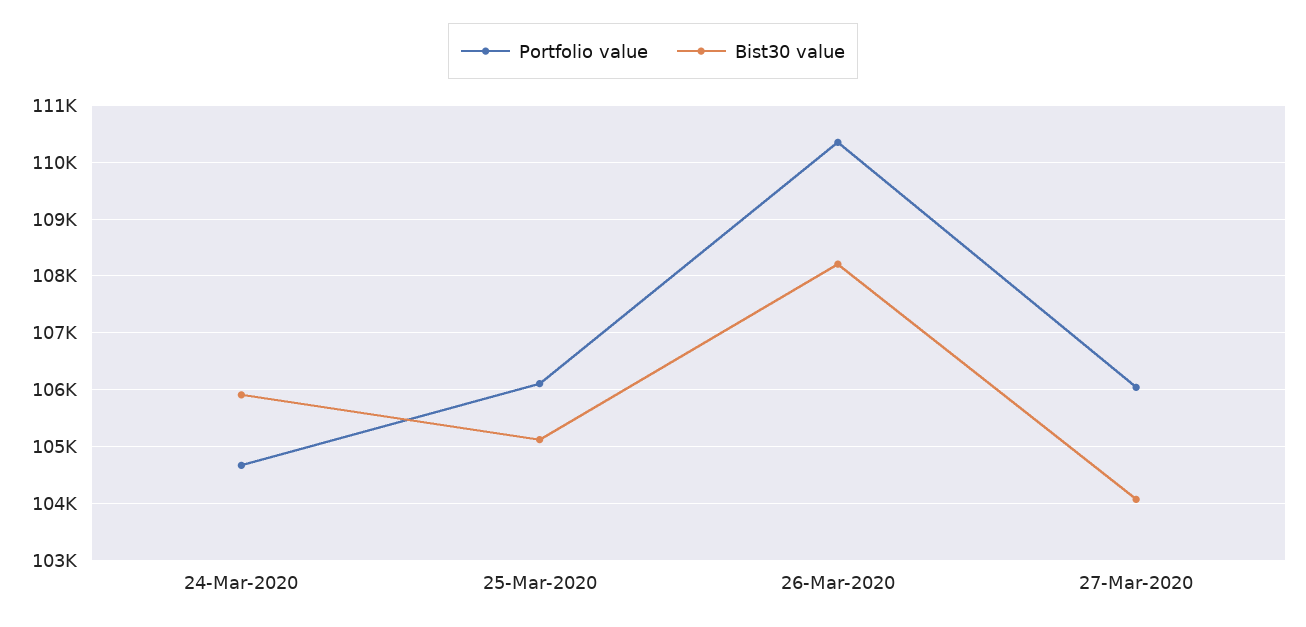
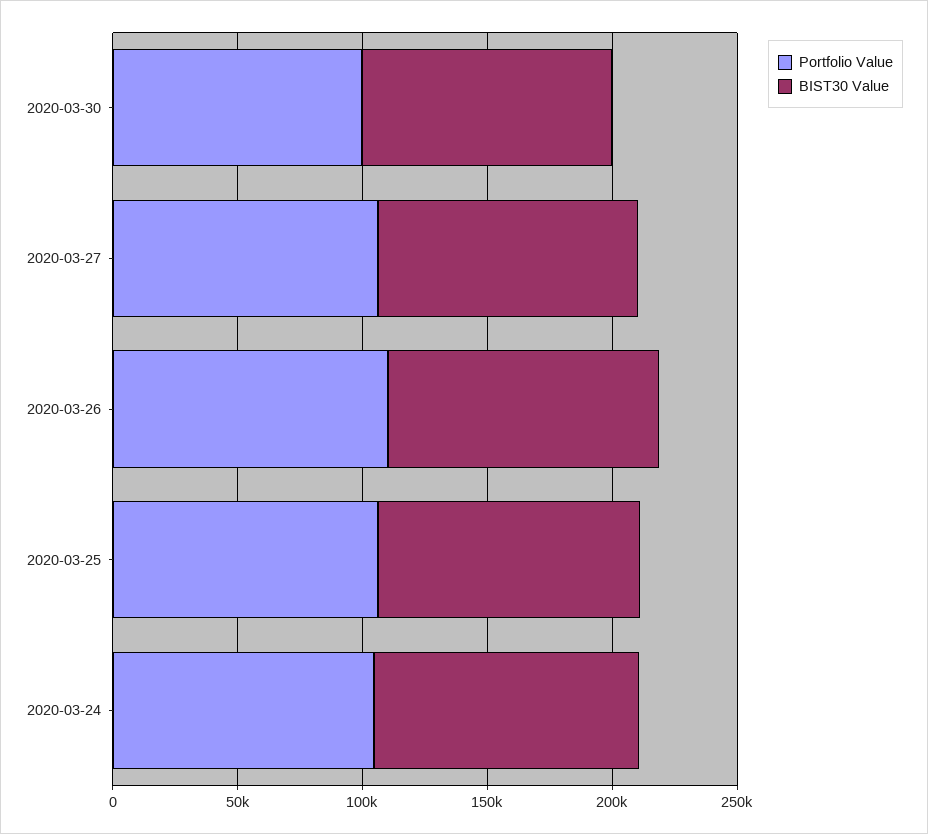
Portfolio value, 2020-03-30: none -> 100000
Bist30 value, 2020-03-30: none -> 100000

